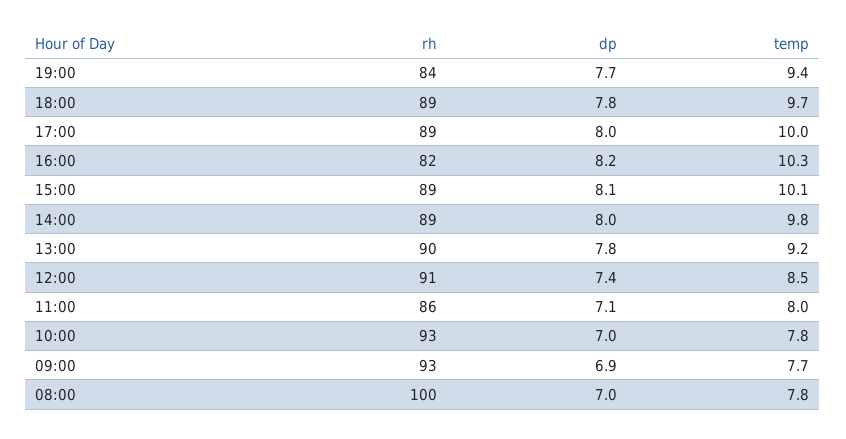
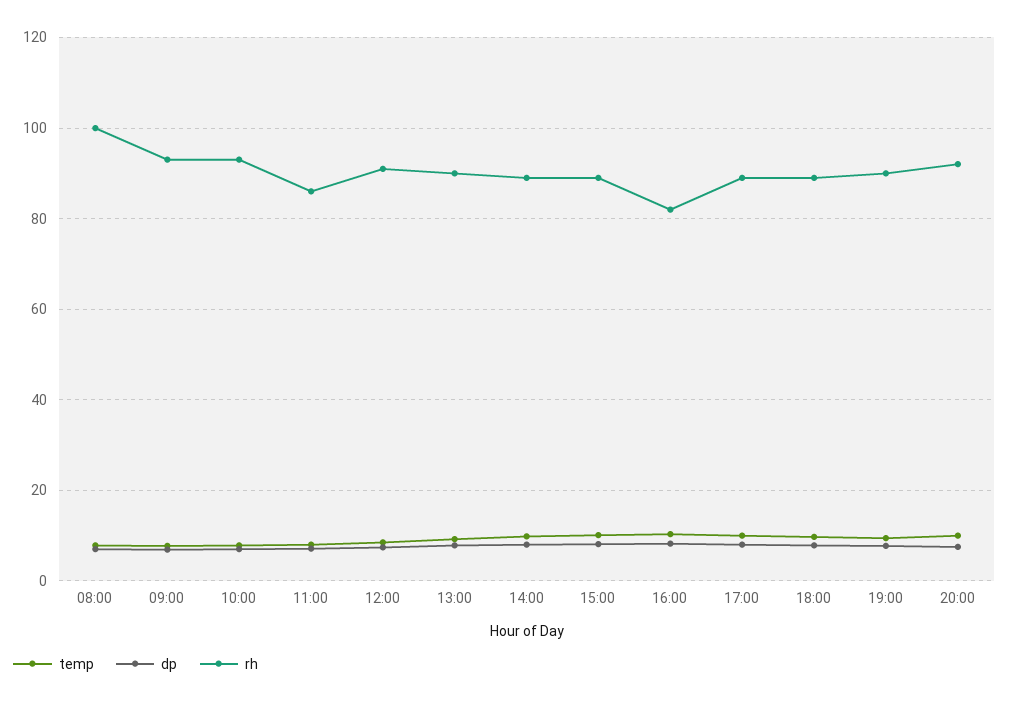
rh, 19:00: 84 -> 90
temp, 20:00: none -> 10
dp, 20:00: none -> 8
rh, 20:00: none -> 92

